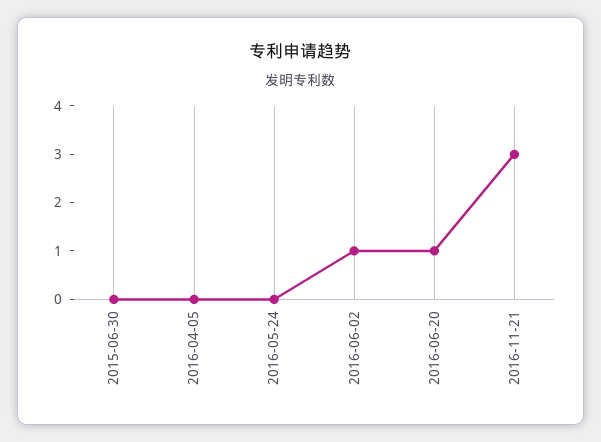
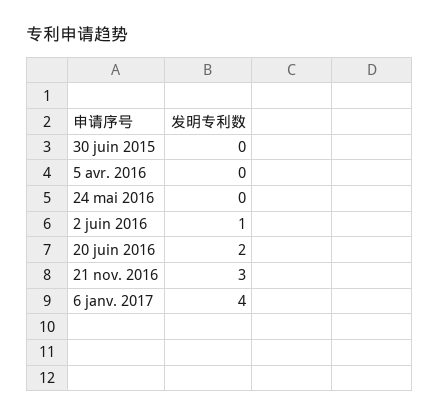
2016-06-20: 1 -> 2
6 janv. 2017: none -> 4

